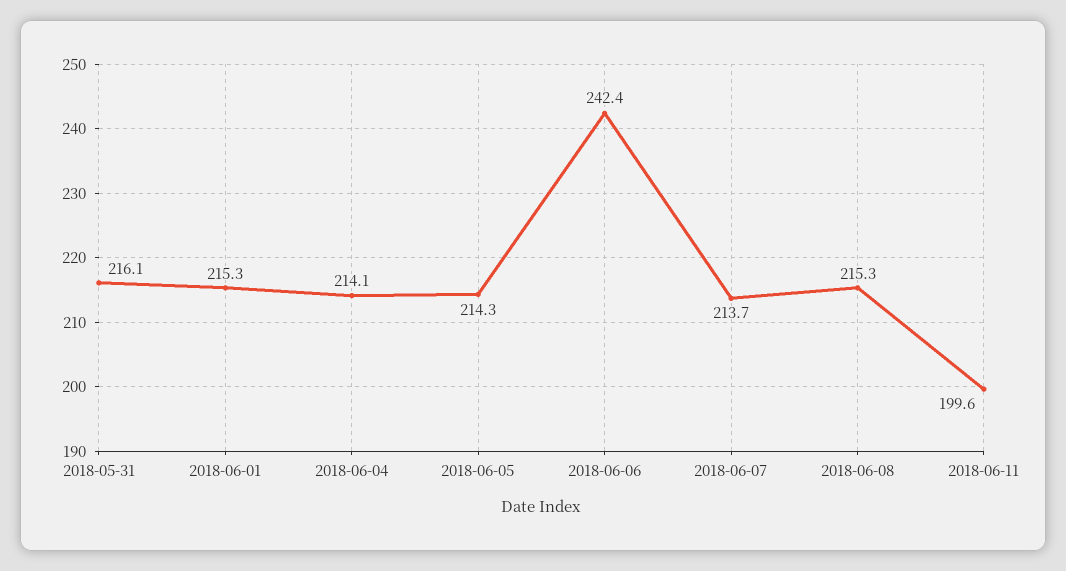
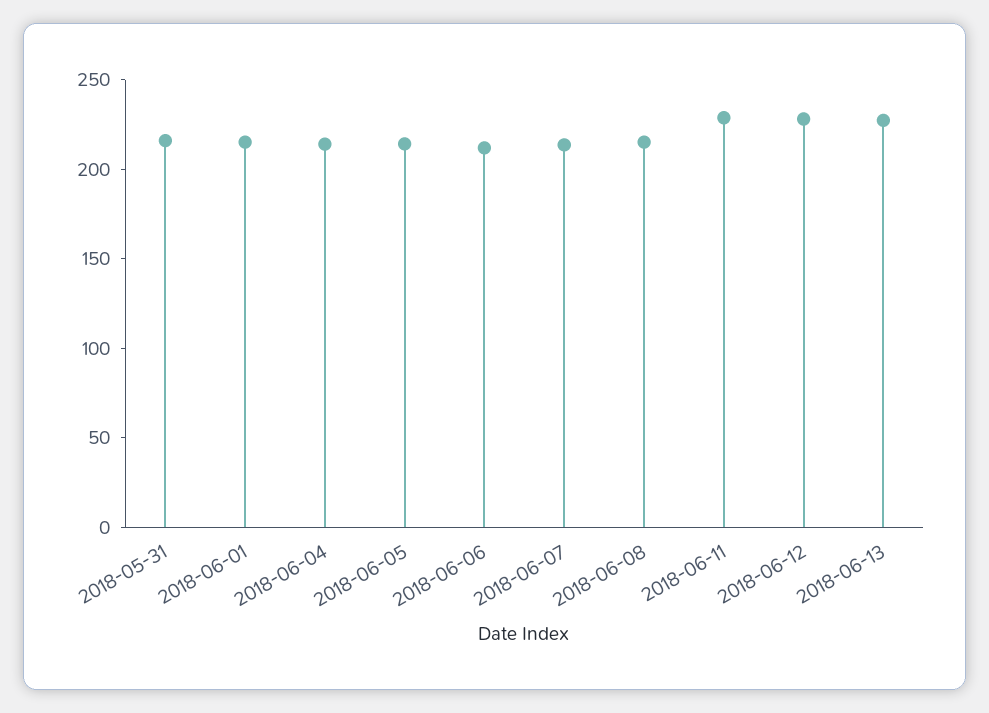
2018-06-06: 242.4 -> 210
2018-06-11: 199.6 -> 230
2018-06-12: none -> 230
2018-06-13: none -> 230

